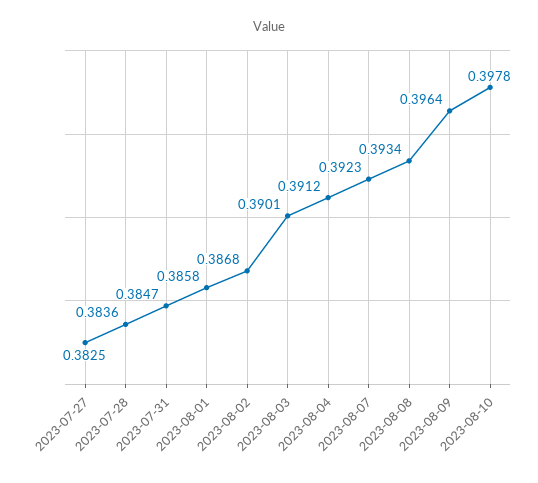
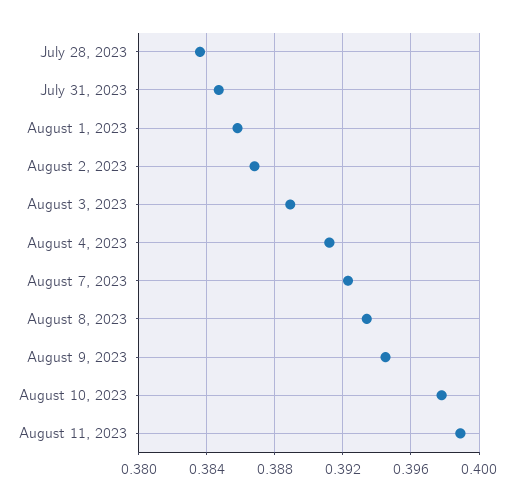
2023-07-27: 0.3825 -> none
2023-08-03: 0.3901 -> 0.389
2023-08-09: 0.3964 -> 0.3945
August 11, 2023: none -> 0.399

